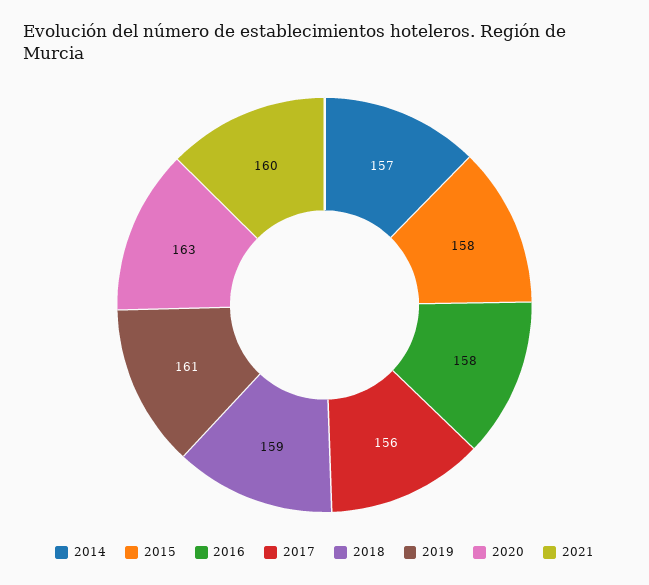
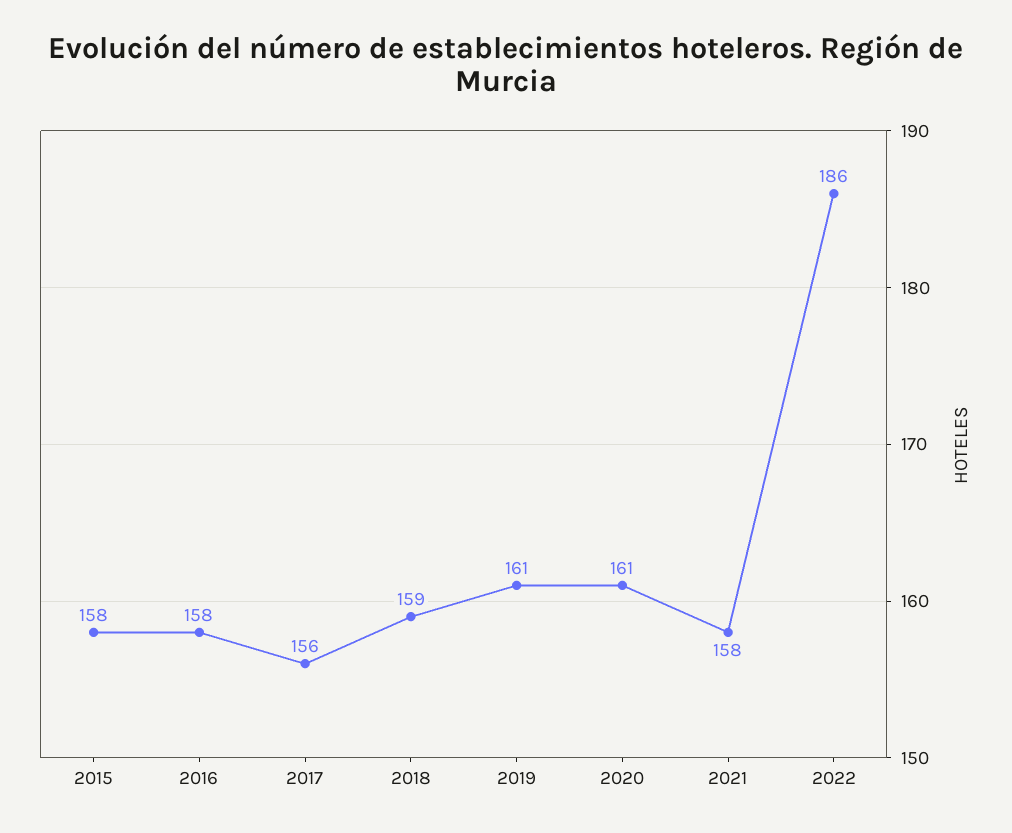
2014: 157 -> none
2020: 163 -> 161
2021: 160 -> 158
2022: none -> 186

